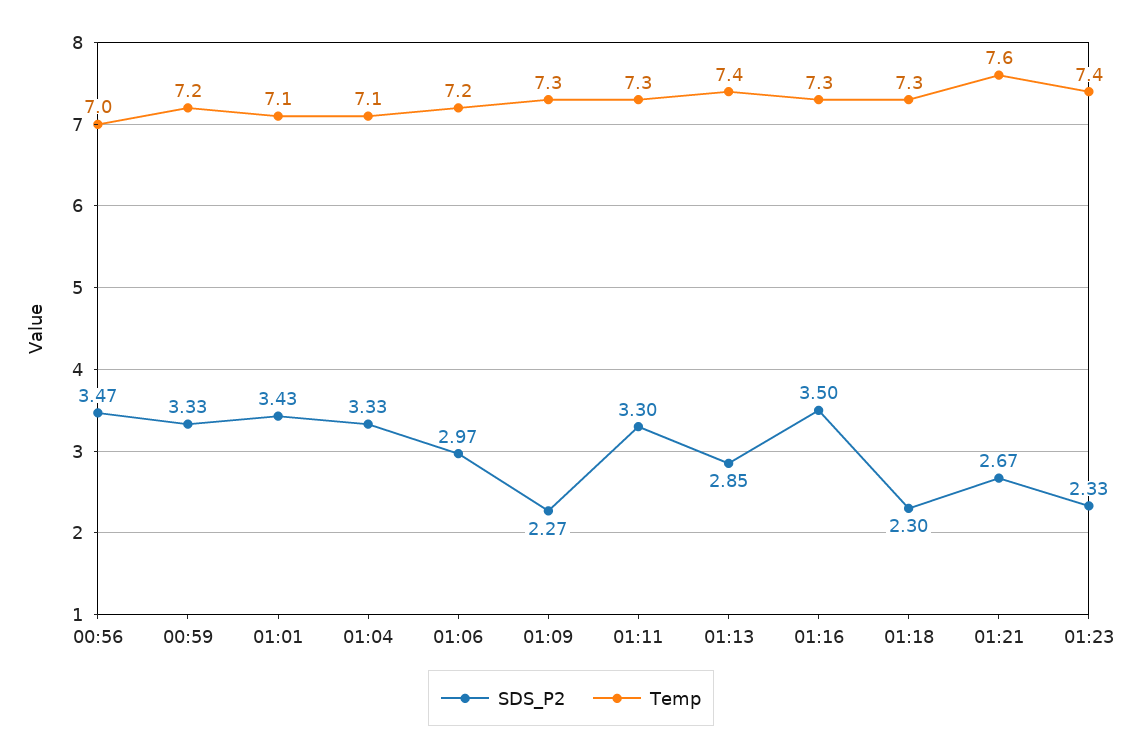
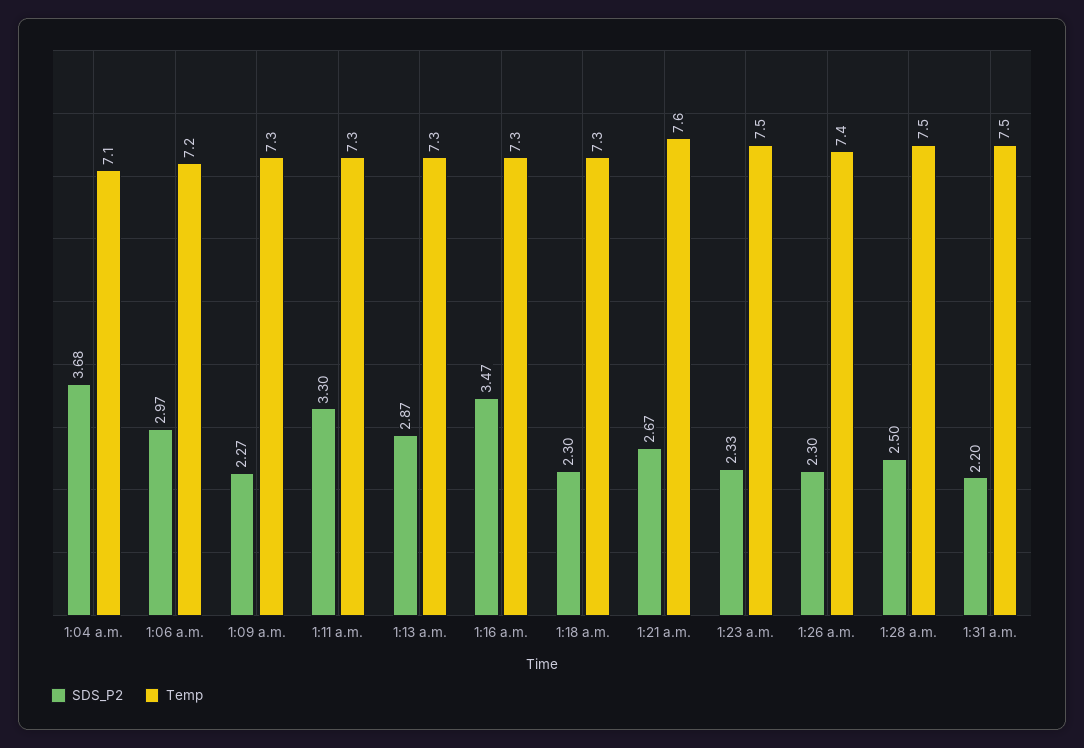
SDS_P2, 00:56: 3.47 -> none
Temp, 00:56: 7 -> none
SDS_P2, 00:59: 3.33 -> none
Temp, 00:59: 7.2 -> none
SDS_P2, 01:01: 3.43 -> none
Temp, 01:01: 7.1 -> none
SDS_P2, 01:04: 3.33 -> 3.68
SDS_P2, 01:13: 2.85 -> 2.87
Temp, 01:13: 7.4 -> 7.3
SDS_P2, 01:16: 3.5 -> 3.47
Temp, 01:23: 7.4 -> 7.5
SDS_P2, 1:26 a.m.: none -> 2.3
Temp, 1:26 a.m.: none -> 7.4
SDS_P2, 1:28 a.m.: none -> 2.5
Temp, 1:28 a.m.: none -> 7.5
SDS_P2, 1:31 a.m.: none -> 2.2
Temp, 1:31 a.m.: none -> 7.5

